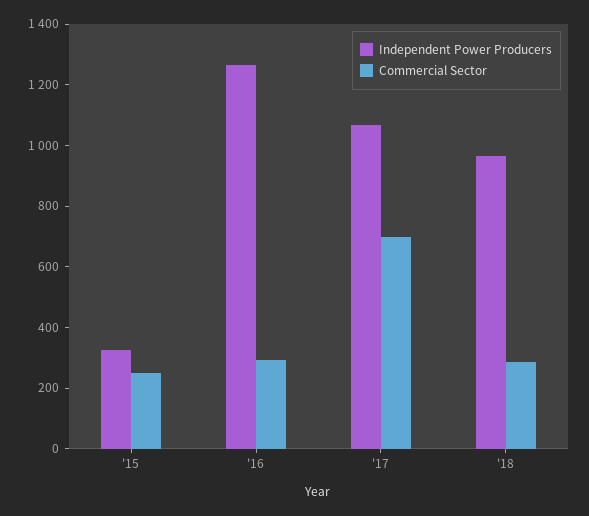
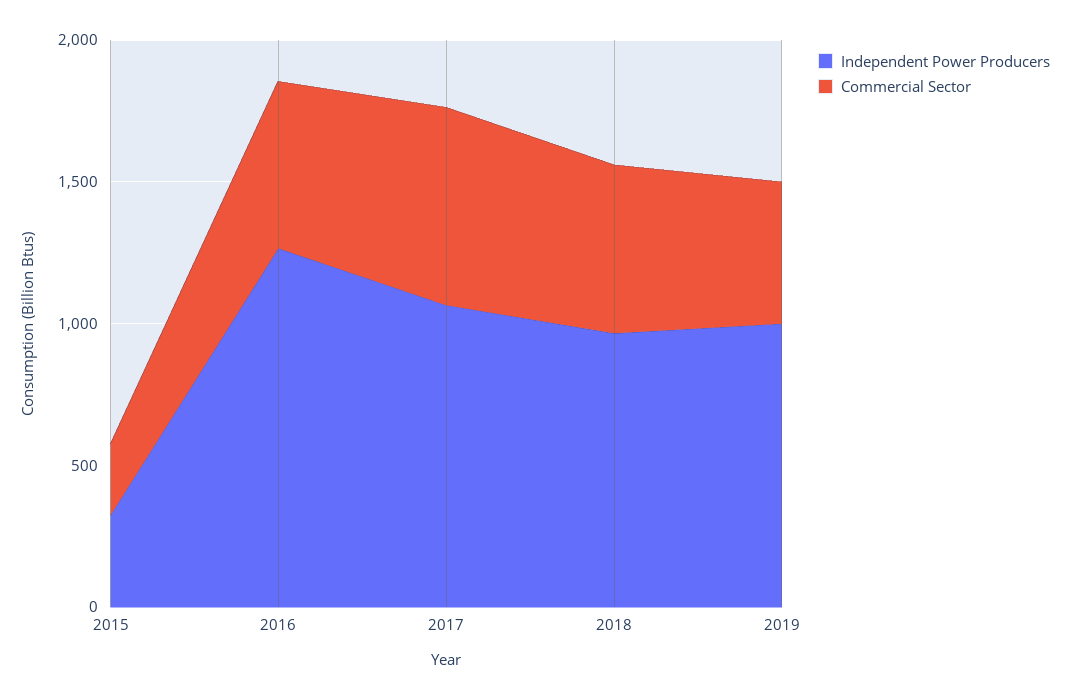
Commercial Sector, '16: 300 -> 600
Commercial Sector, '18: 300 -> 600
Independent Power Producers, 2019: none -> 1000
Commercial Sector, 2019: none -> 500

